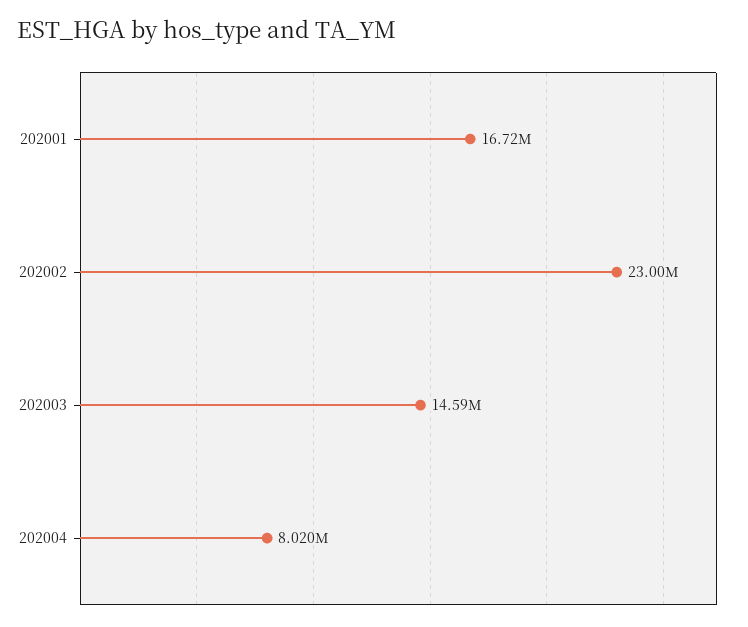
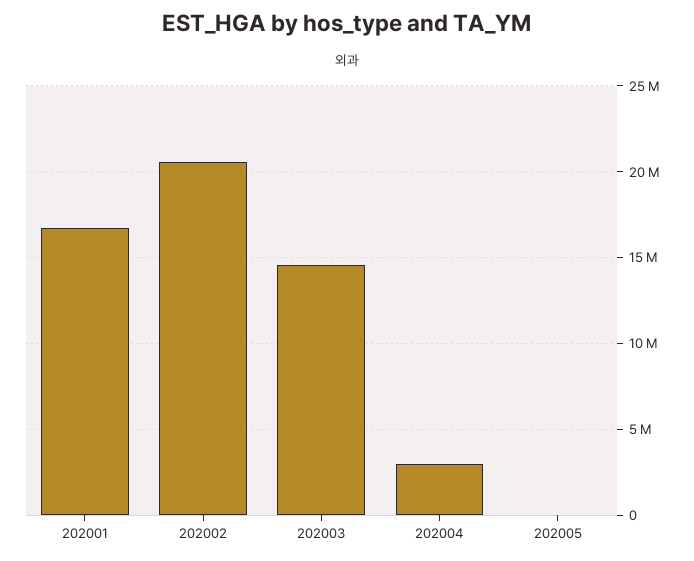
202002: 23000000 -> 20500000
202004: 8020000 -> 3000000
202005: none -> 0

